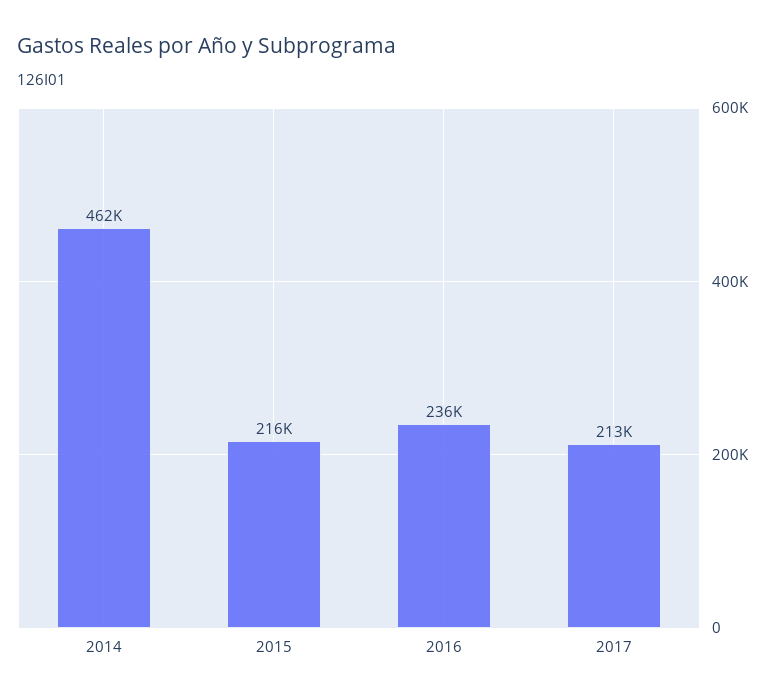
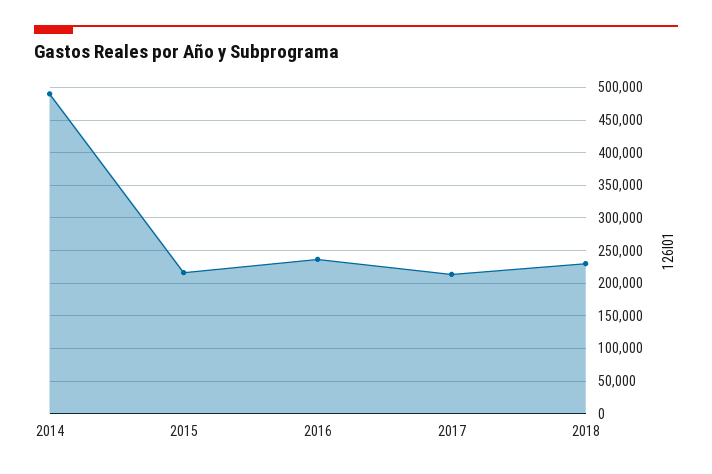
2014: 462000 -> 490000
2018: none -> 230000

